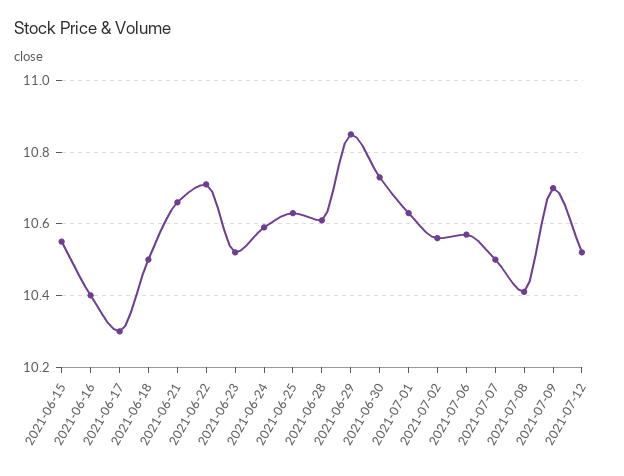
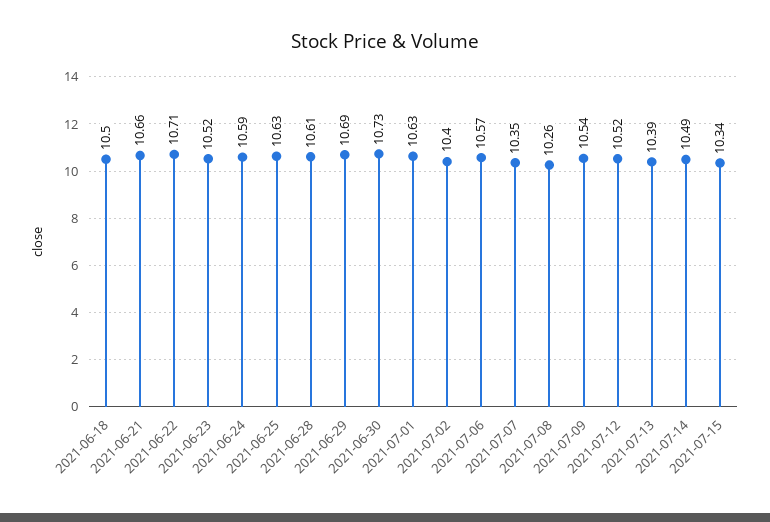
2021-06-15: 10.55 -> none
2021-06-16: 10.4 -> none
2021-06-17: 10.3 -> none
2021-06-29: 10.85 -> 10.69
2021-07-02: 10.55 -> 10.4
2021-07-07: 10.5 -> 10.35
2021-07-08: 10.4 -> 10.26
2021-07-09: 10.7 -> 10.54
2021-07-13: none -> 10.39
2021-07-14: none -> 10.49
2021-07-15: none -> 10.34

